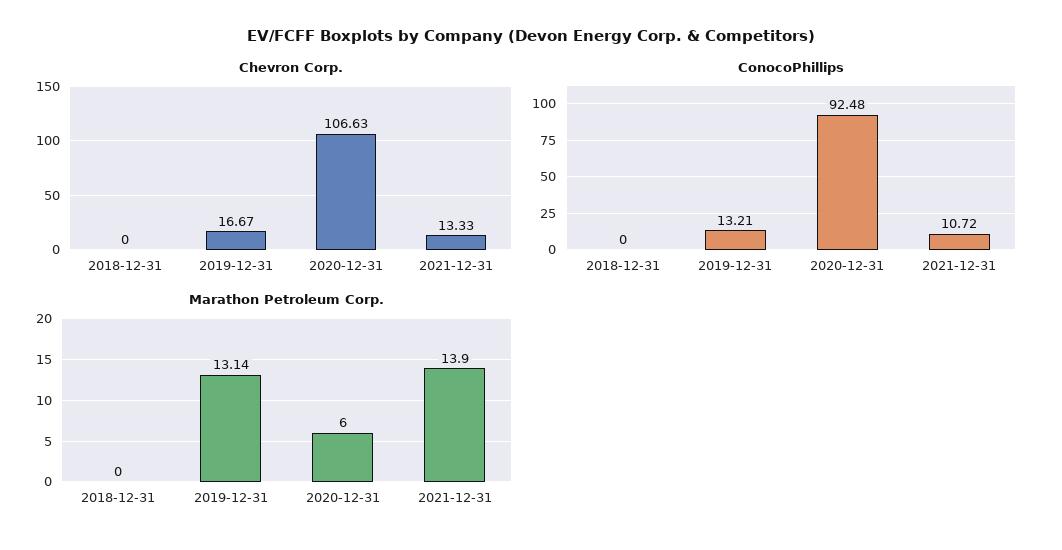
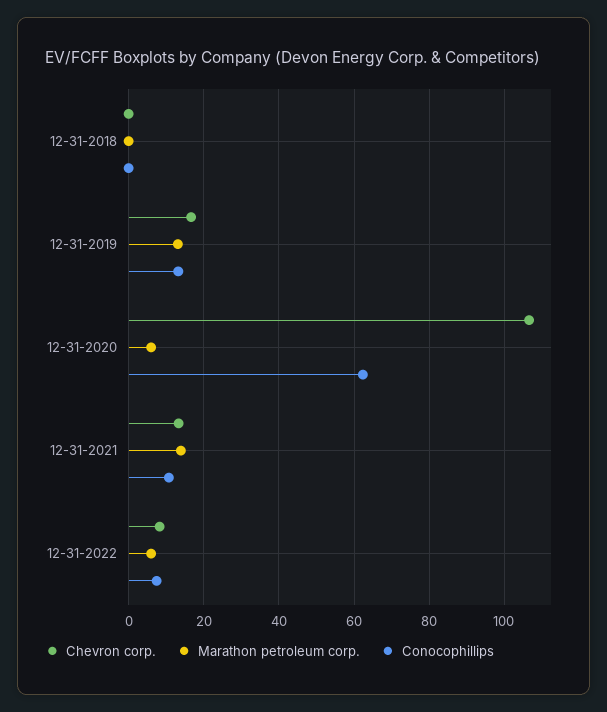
ConocoPhillips, 2020-12-31: 92.48 -> 62
Chevron Corp., 12-31-2022: none -> 8
Marathon Petroleum Corp., 12-31-2022: none -> 6
ConocoPhillips, 12-31-2022: none -> 8

